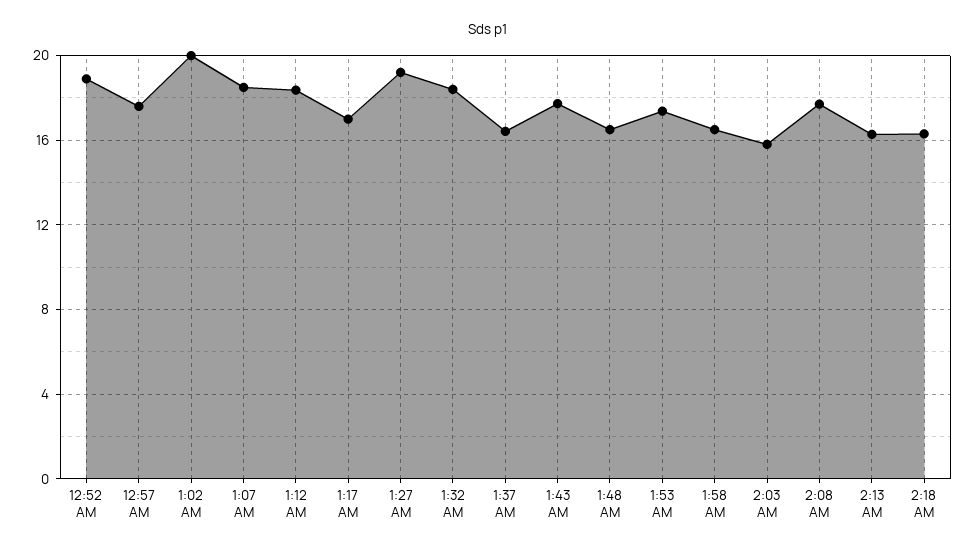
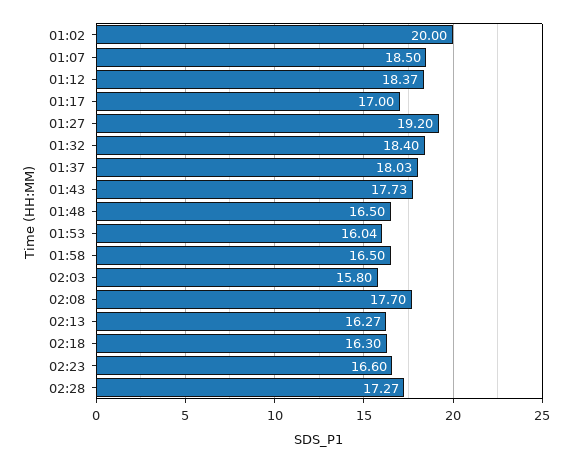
12:52 AM: 19 -> none
12:57 AM: 17.5 -> none
1:37 AM: 16.5 -> 18.03
1:53 AM: 17.5 -> 16.04
02:23: none -> 16.6
02:28: none -> 17.27

